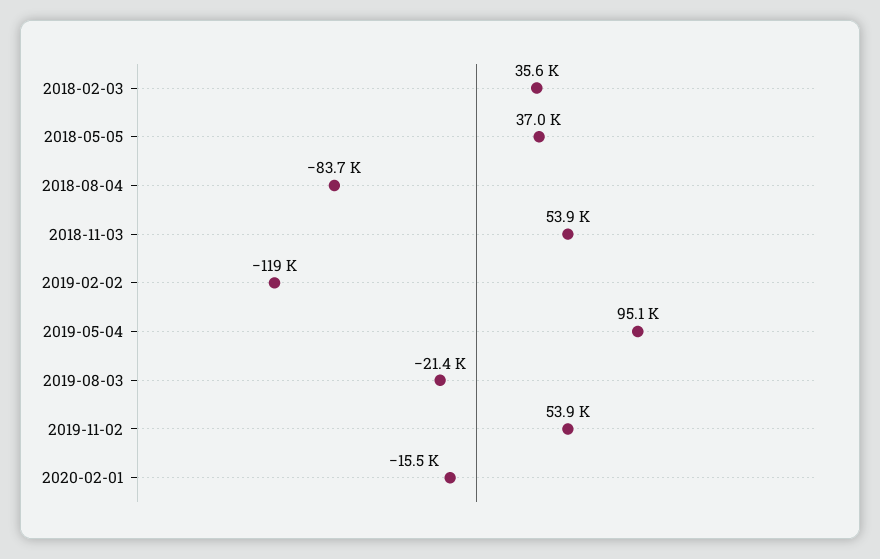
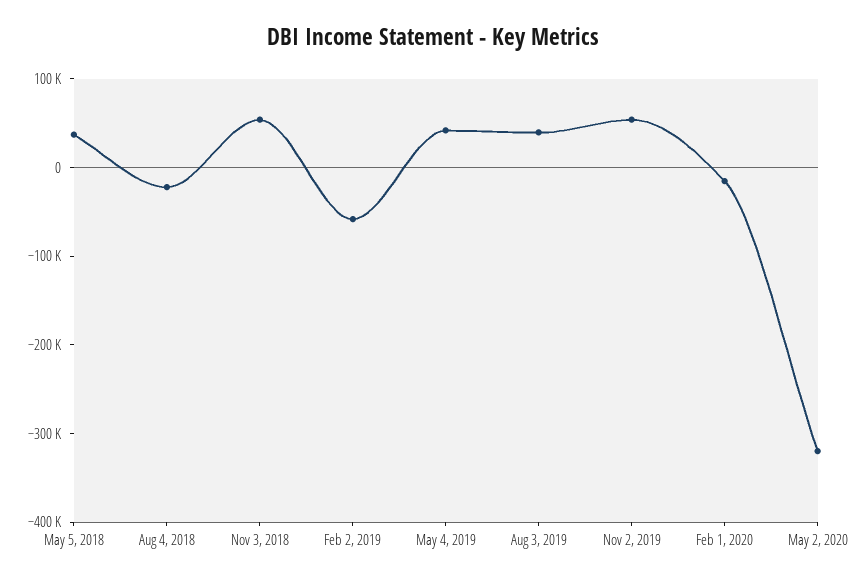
2018-02-03: 35600 -> none
2018-08-04: -83700 -> -20000
2019-02-02: -119000 -> -60000
2019-05-04: 95100 -> 40000
2019-08-03: -21400 -> 40000
May 2, 2020: none -> -320000

